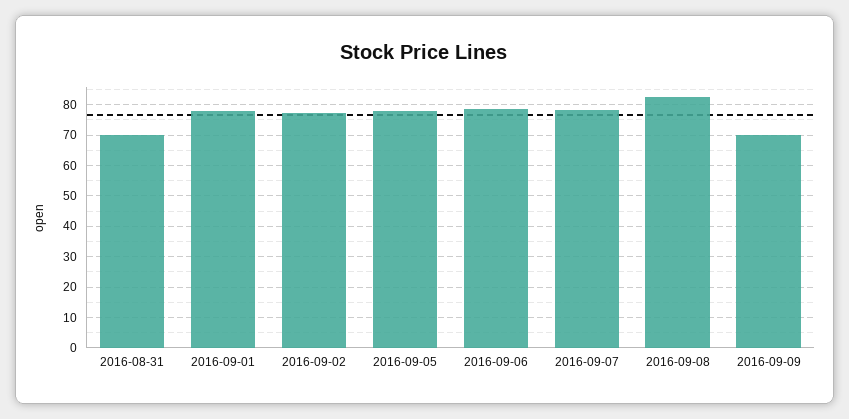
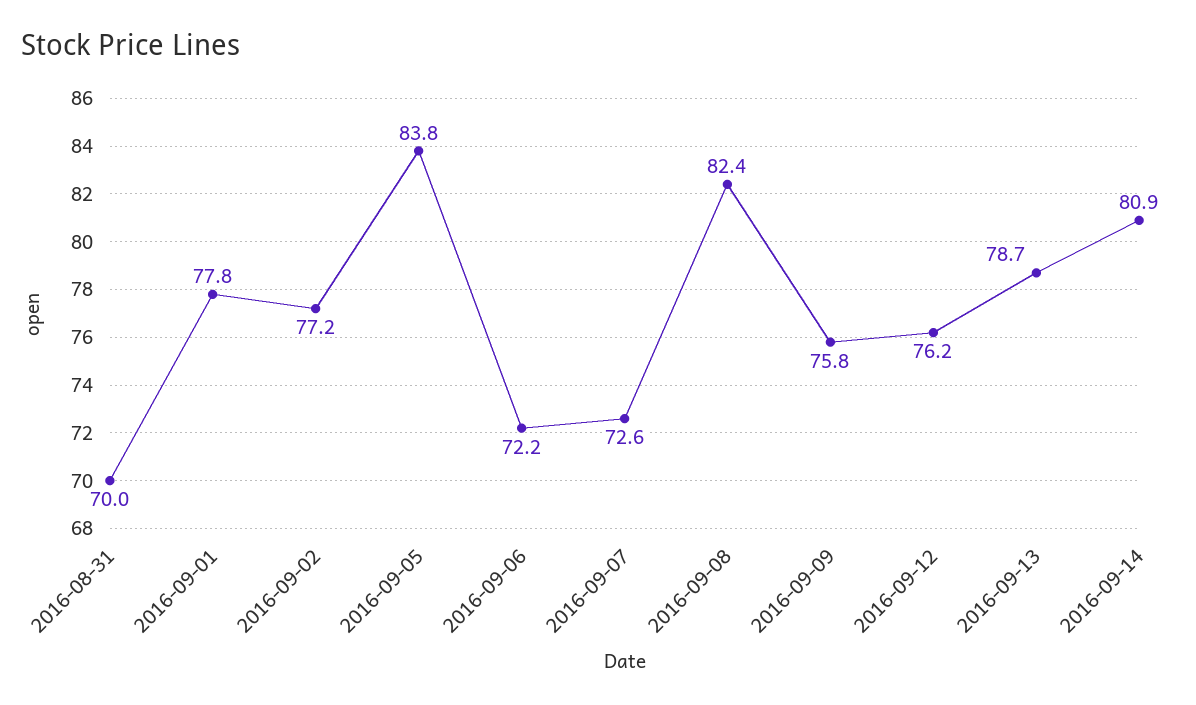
2016-09-05: 78 -> 83.8
2016-09-06: 78 -> 72.2
2016-09-07: 78 -> 72.6
2016-09-09: 70 -> 75.8
2016-09-12: none -> 76.2
2016-09-13: none -> 78.7
2016-09-14: none -> 80.9

